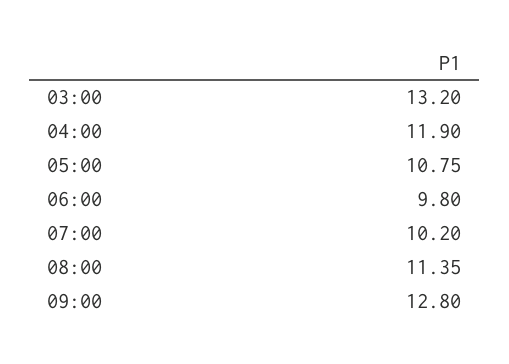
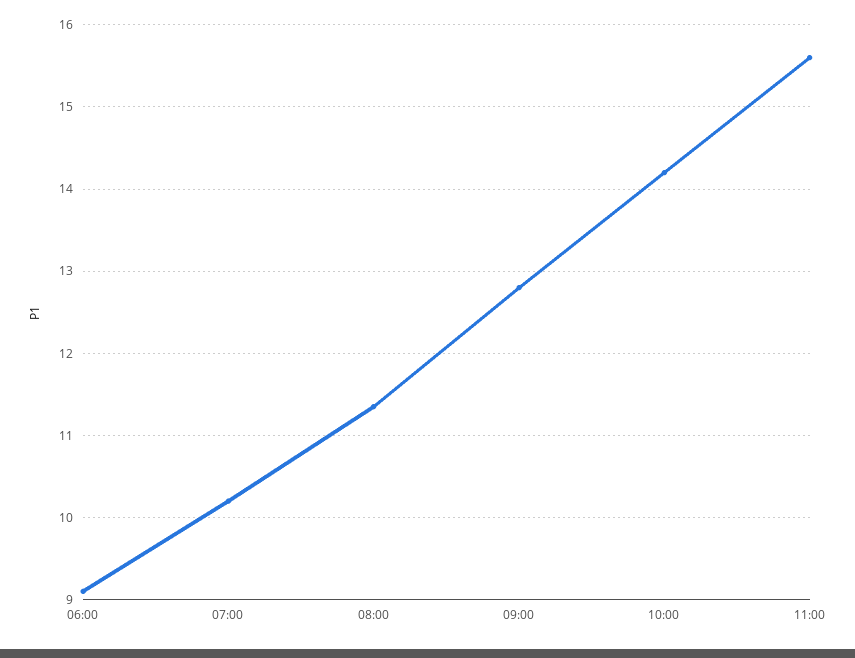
03:00: 13.2 -> none
04:00: 11.9 -> none
05:00: 10.75 -> none
06:00: 9.8 -> 9.1
10:00: none -> 14.2
11:00: none -> 15.6

